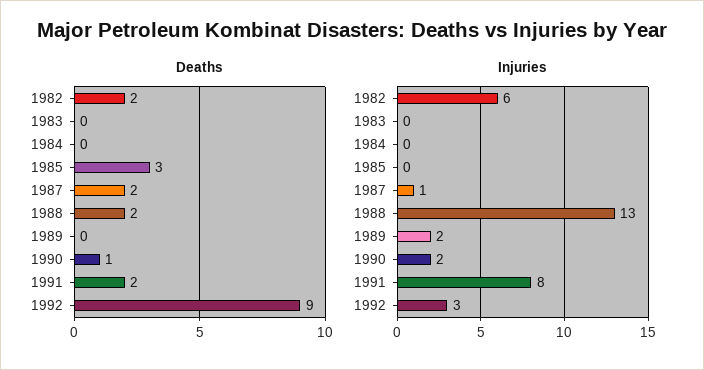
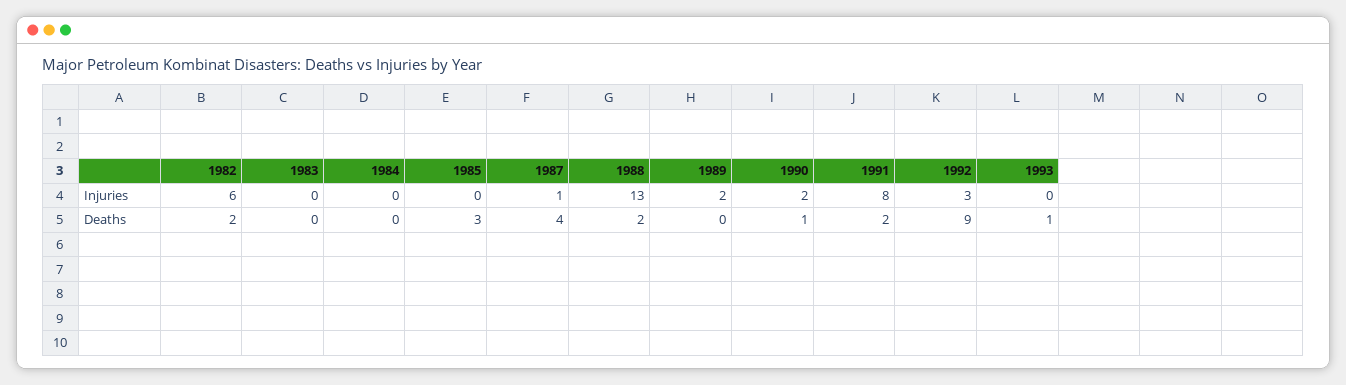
Deaths, 1987: 2 -> 4
Injuries, 1993: none -> 0
Deaths, 1993: none -> 1

